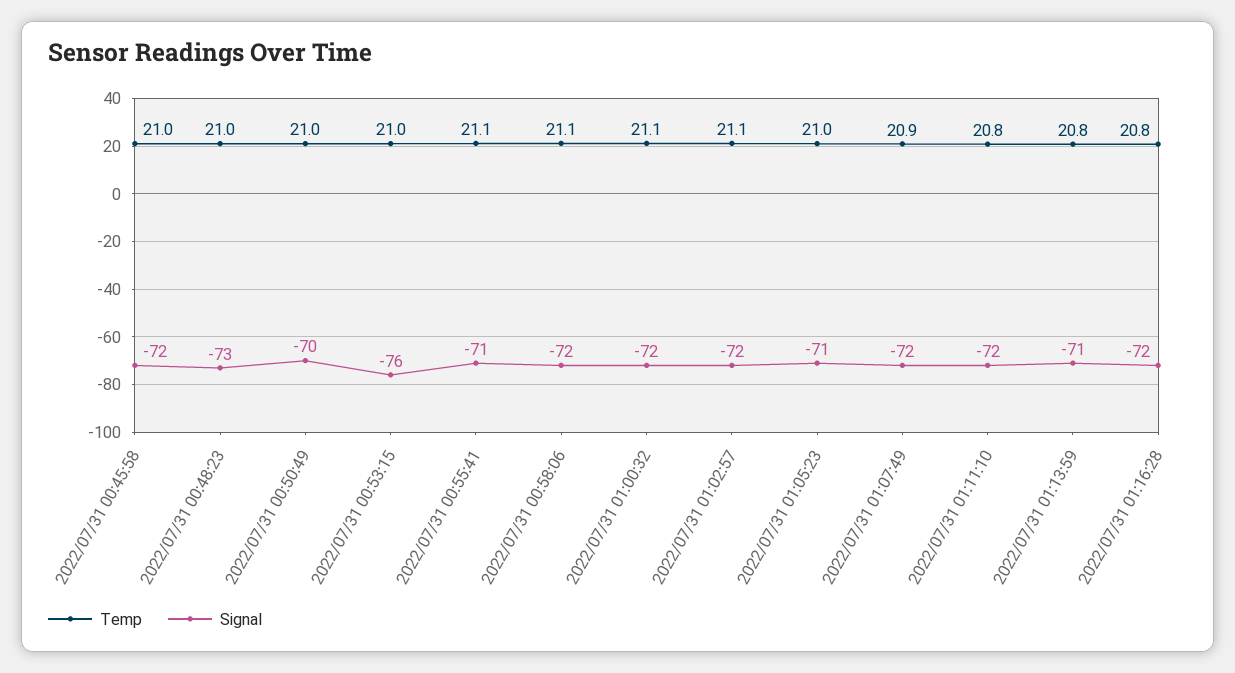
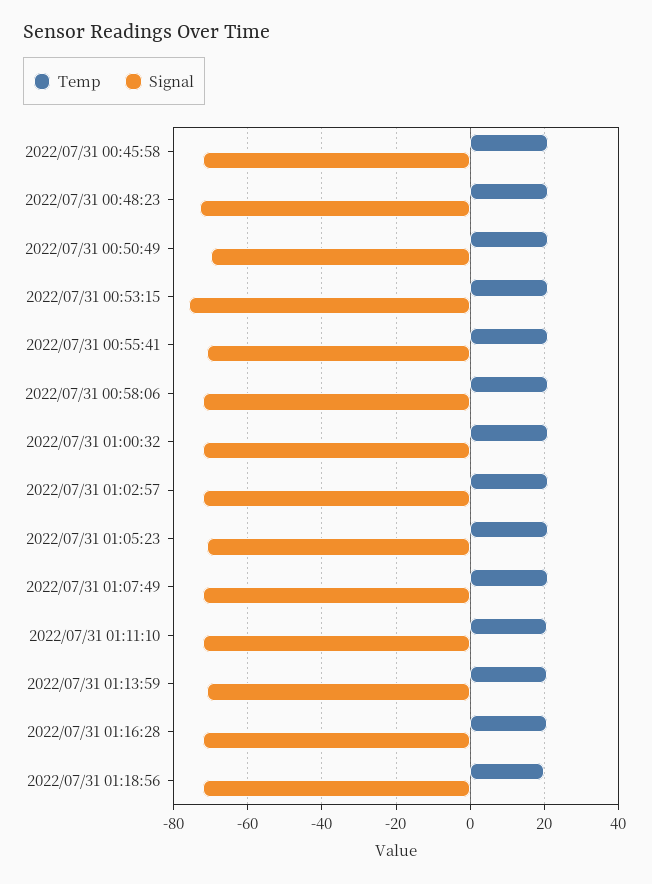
Temp, 2022/07/31 01:18:56: none -> 20
Signal, 2022/07/31 01:18:56: none -> -72

